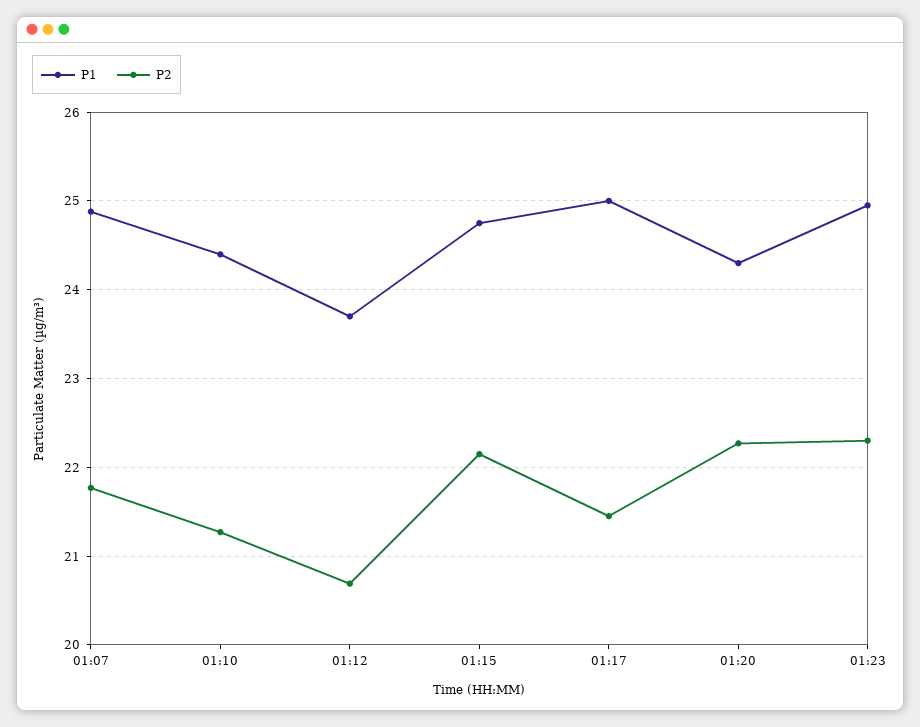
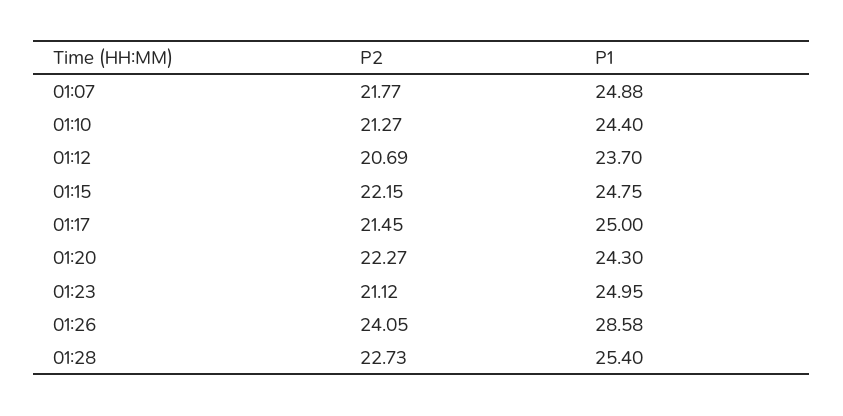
P2, 01:23: 22.3 -> 21.12
P2, 01:26: none -> 24.05
P1, 01:26: none -> 28.58
P2, 01:28: none -> 22.73
P1, 01:28: none -> 25.4

